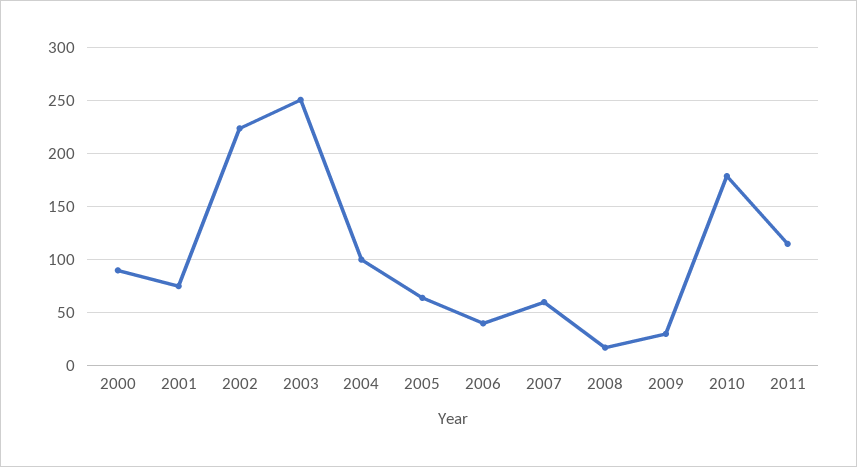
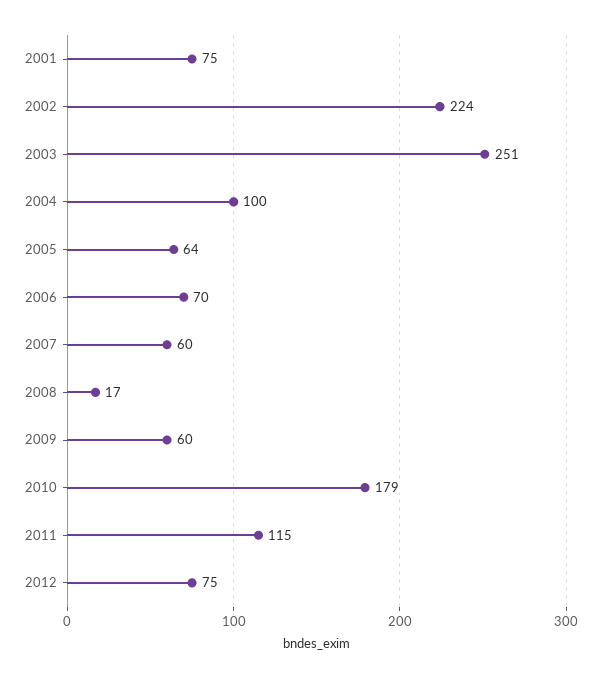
2000: 90 -> none
2006: 40 -> 70
2009: 30 -> 60
2012: none -> 75

